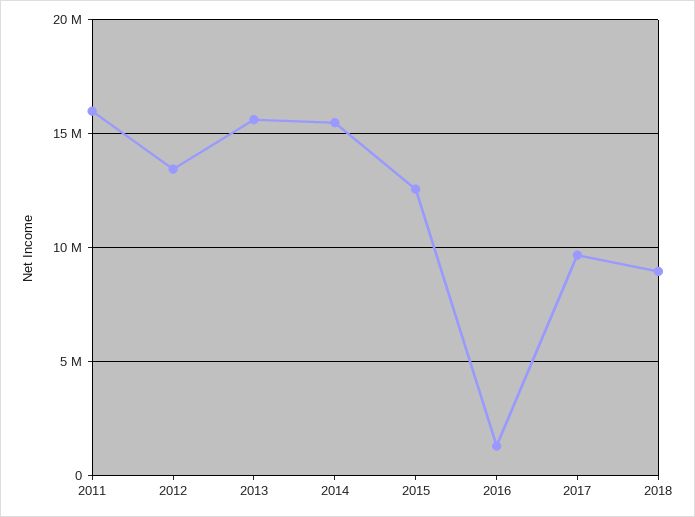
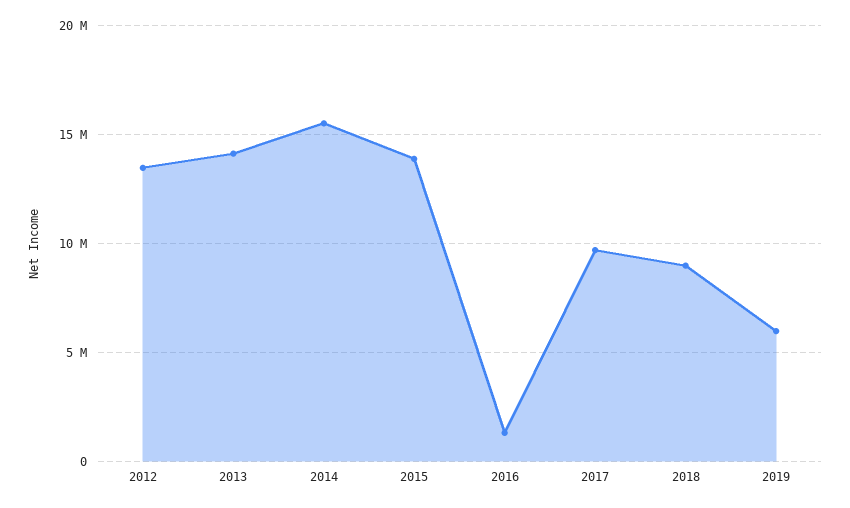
2011: 16000000 -> none
2013: 15500000 -> 14000000
2015: 12500000 -> 14000000
2019: none -> 6000000

